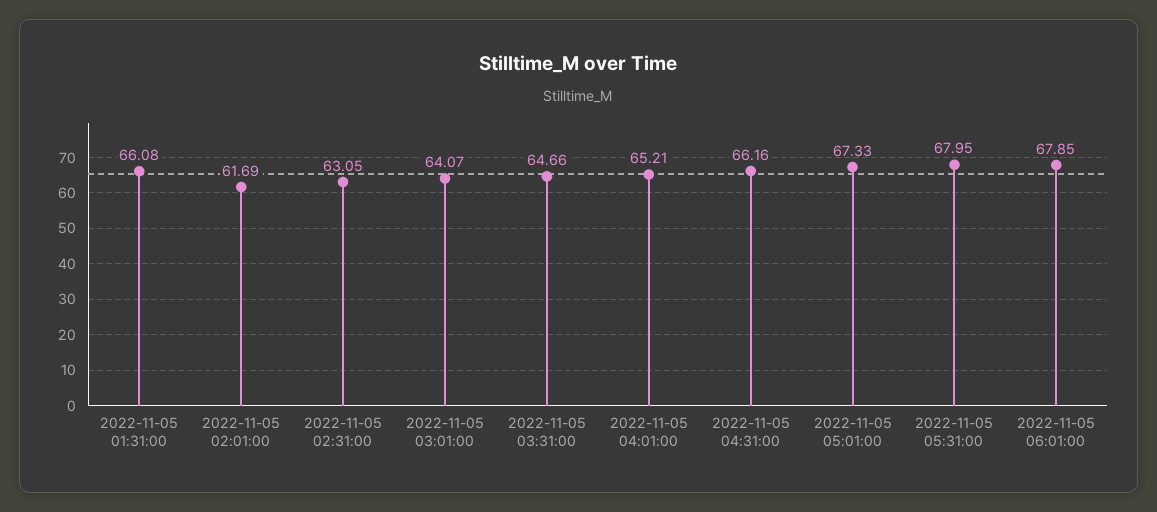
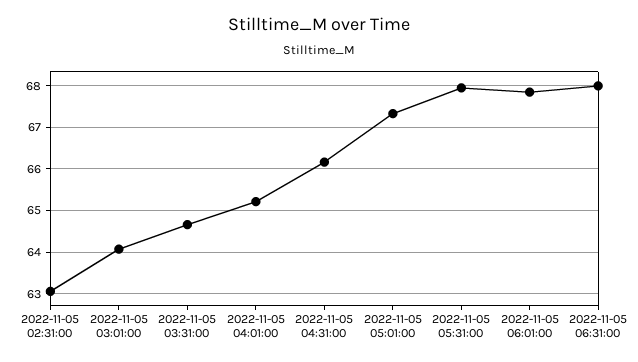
2022-11-05 01:31:00: 66.08 -> none
2022-11-05 02:01:00: 61.69 -> none
2022-11-05 06:31:00: none -> 68

